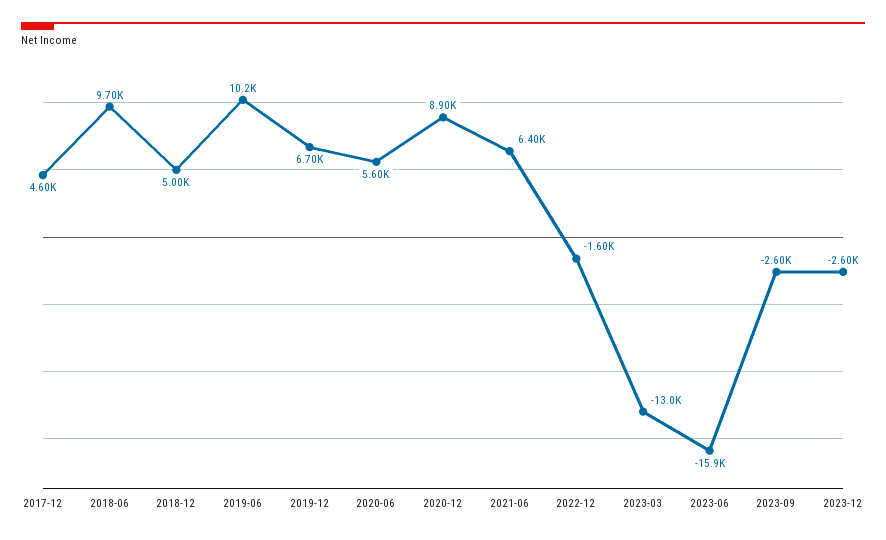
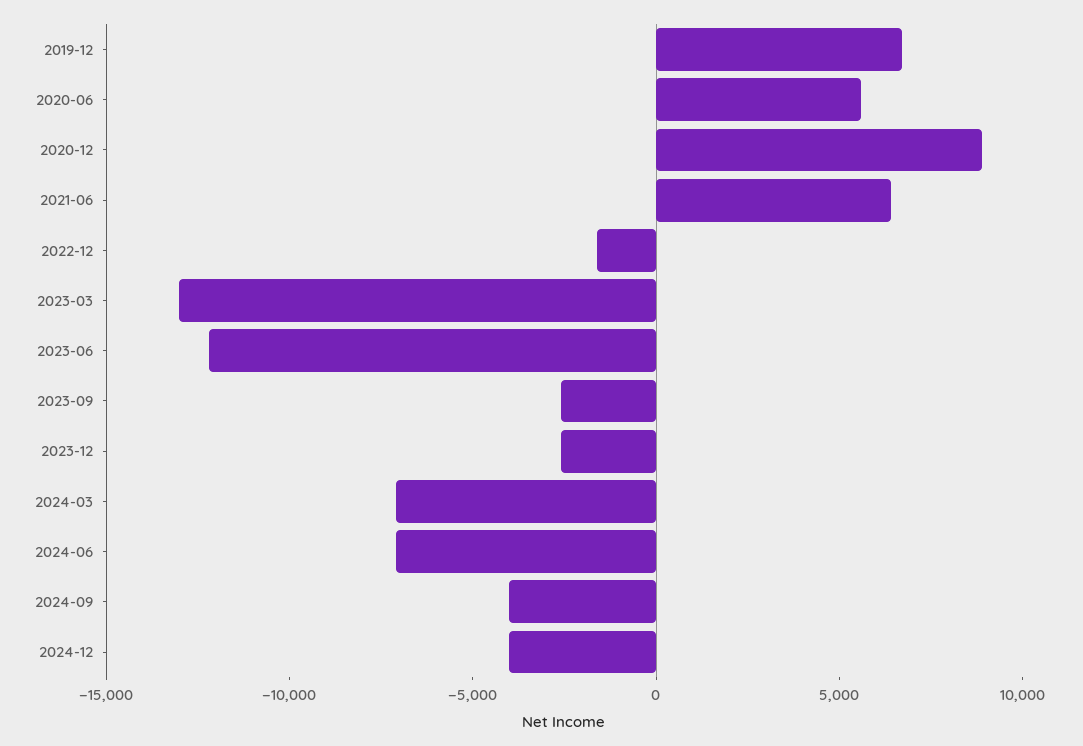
2017-12: 4600 -> none
2018-06: 9700 -> none
2018-12: 5000 -> none
2019-06: 10200 -> none
2023-06: -15900 -> -12000
2024-03: none -> -7000
2024-06: none -> -7000
2024-09: none -> -4000
2024-12: none -> -4000

